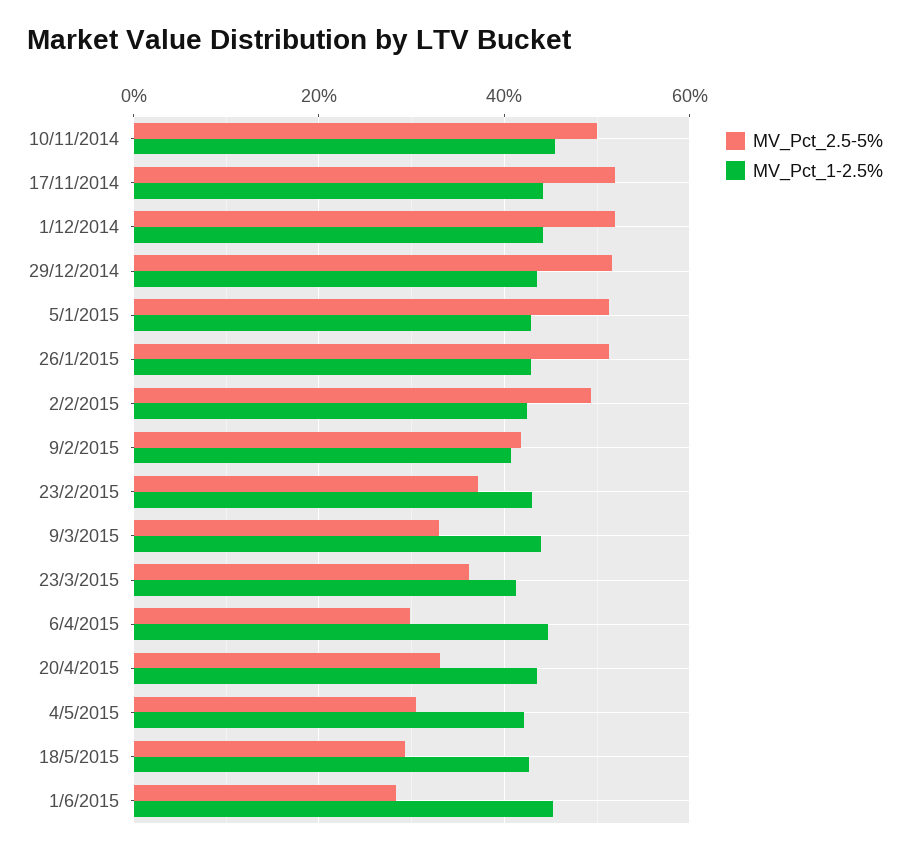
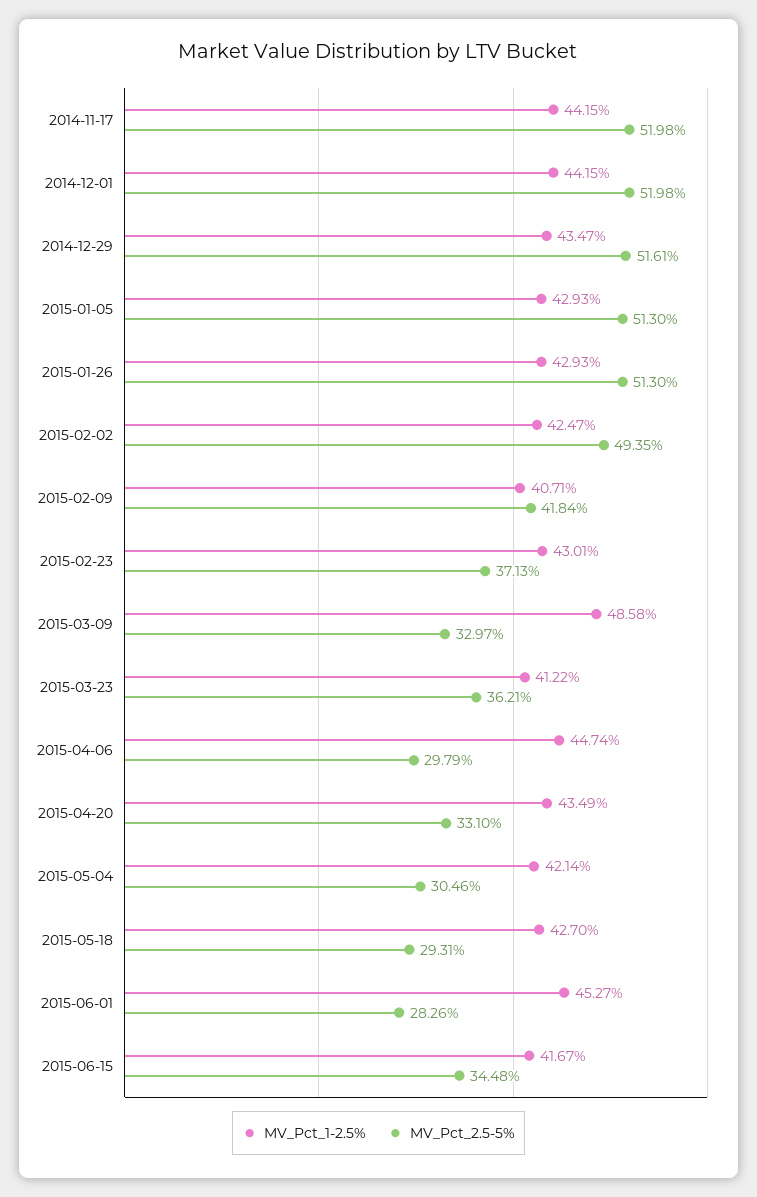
MV_Pct_2.5-5%, 10/11/2014: 50 -> none
MV_Pct_1-2.5%, 10/11/2014: 46 -> none
MV_Pct_1-2.5%, 9/3/2015: 44 -> 48.58
MV_Pct_1-2.5%, 2015-06-15: none -> 41.67
MV_Pct_2.5-5%, 2015-06-15: none -> 34.48

